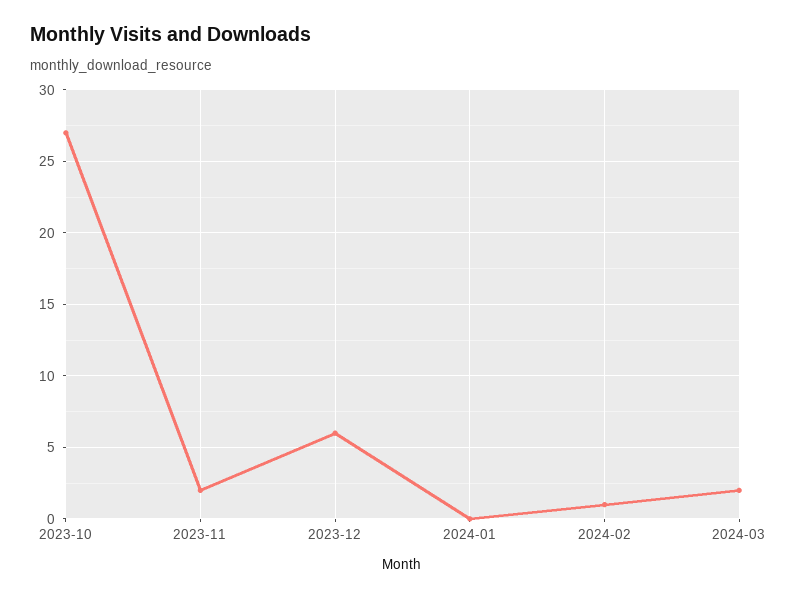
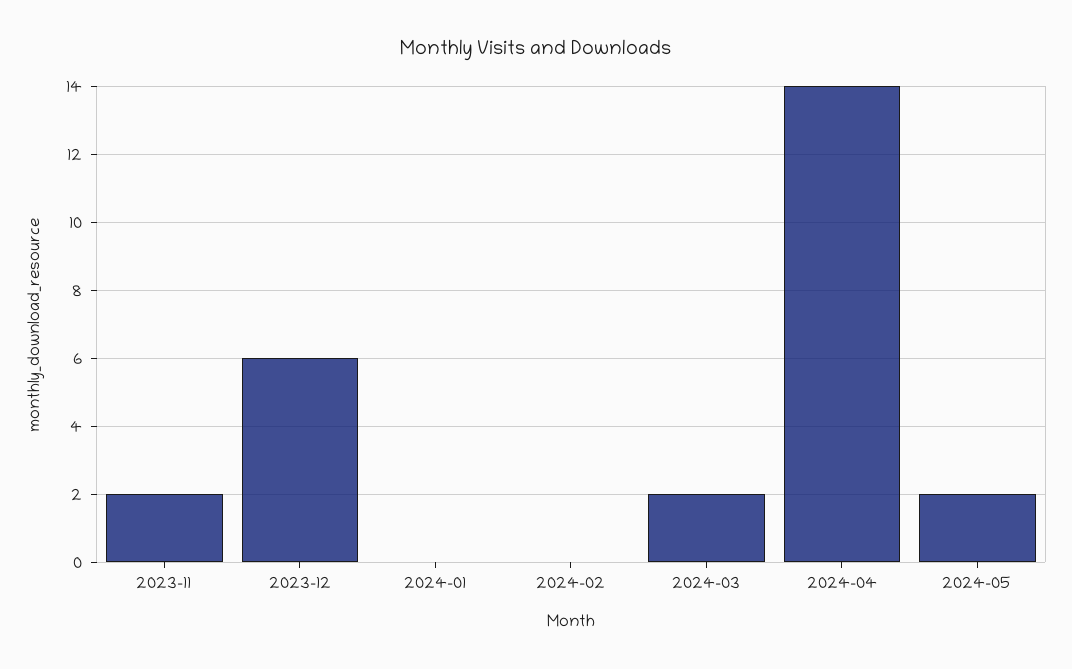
2023-10: 27 -> none
2024-02: 1 -> 0
2024-04: none -> 14
2024-05: none -> 2

